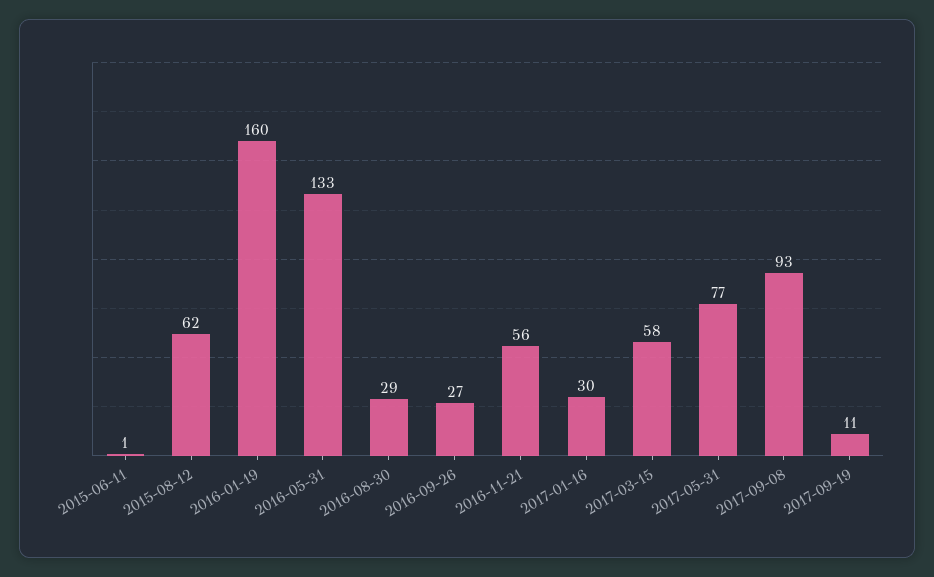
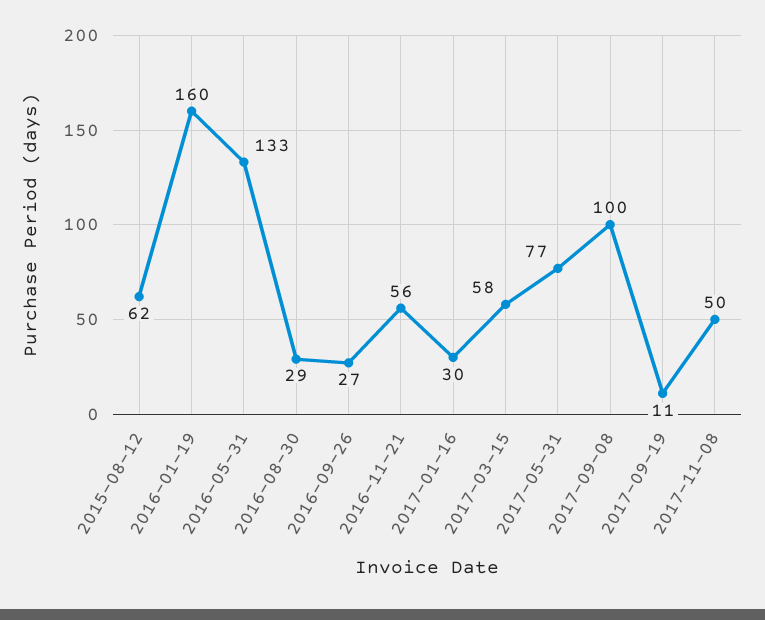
2015-06-11: 1 -> none
2017-09-08: 93 -> 100
2017-11-08: none -> 50

